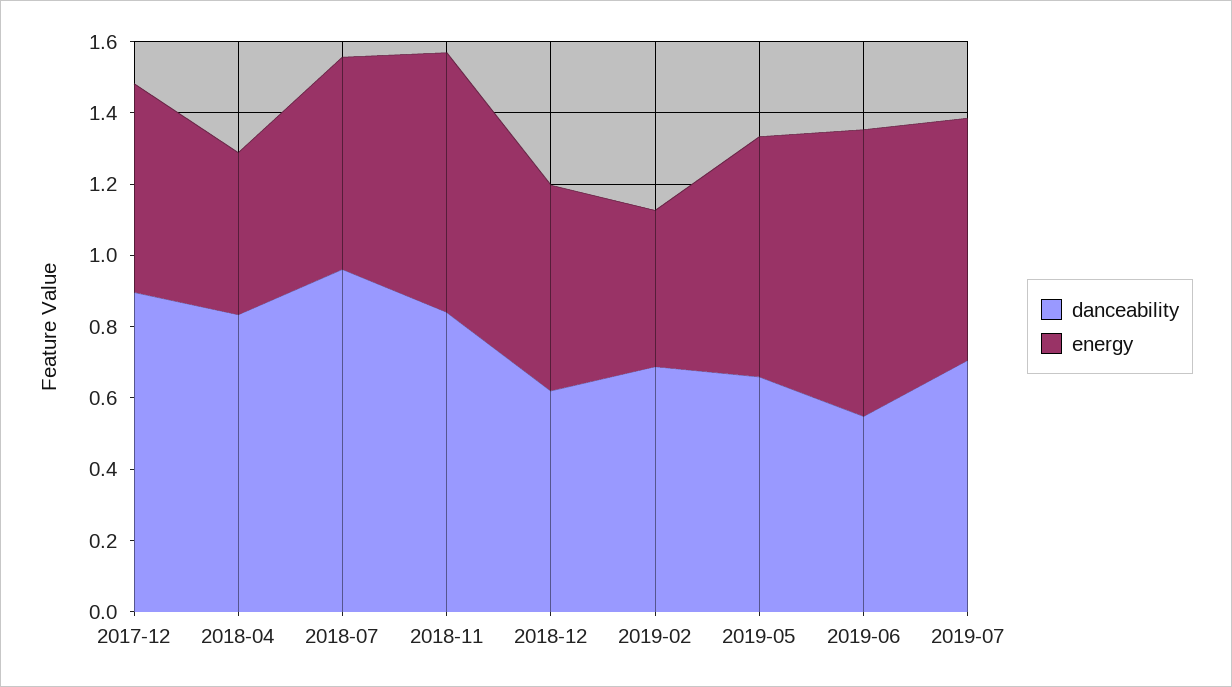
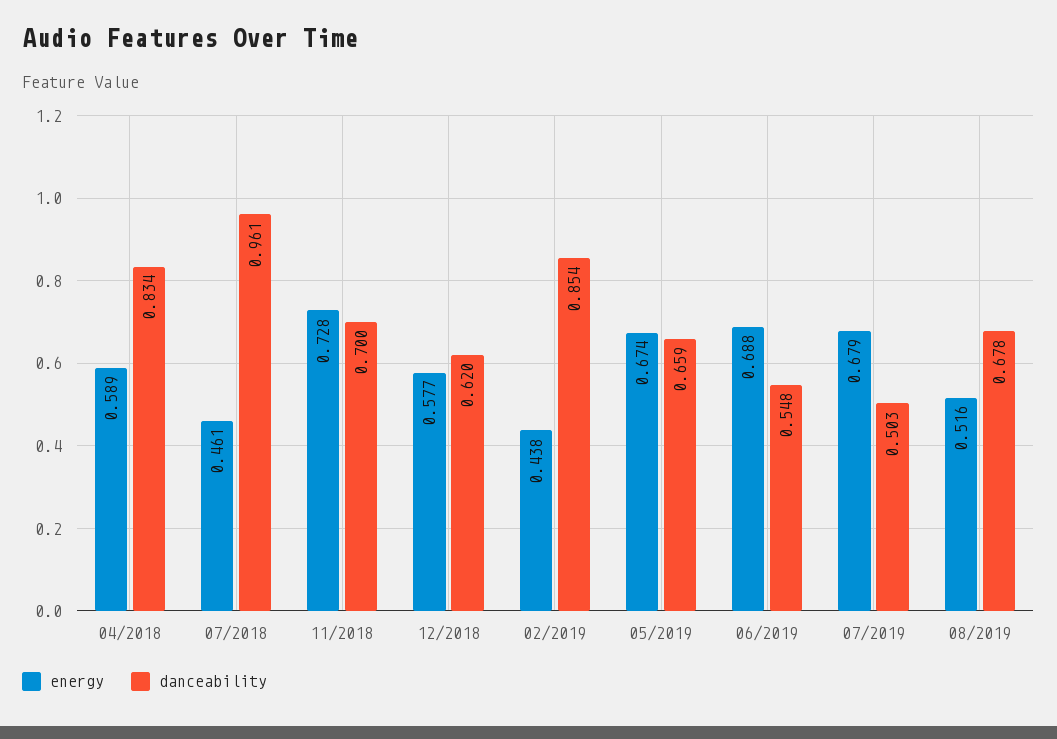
danceability, 2017-12: 0.9 -> none
energy, 2017-12: 0.6 -> none
energy, 2018-04: 0.45 -> 0.589
energy, 2018-07: 0.6 -> 0.461
danceability, 2018-11: 0.85 -> 0.7
danceability, 2019-02: 0.7 -> 0.854
energy, 2019-06: 0.8 -> 0.688
danceability, 2019-07: 0.7 -> 0.503
energy, 08/2019: none -> 0.516
danceability, 08/2019: none -> 0.678

